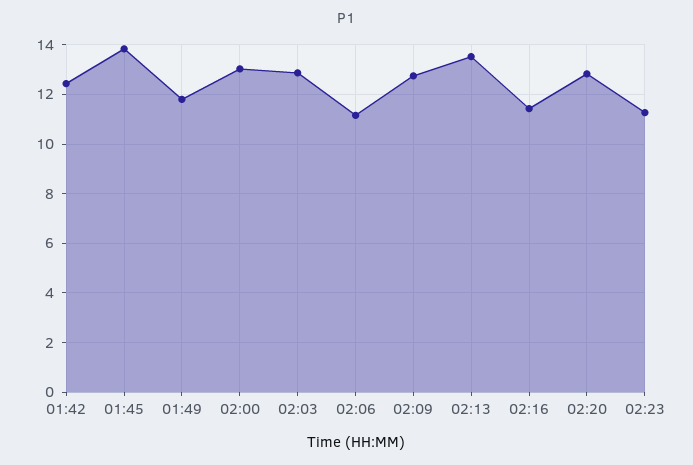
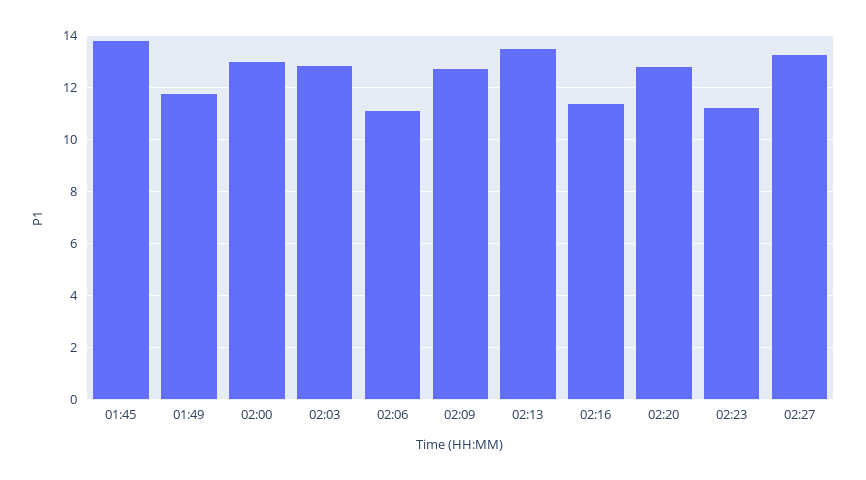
01:42: 12.5 -> none
02:27: none -> 13.25

